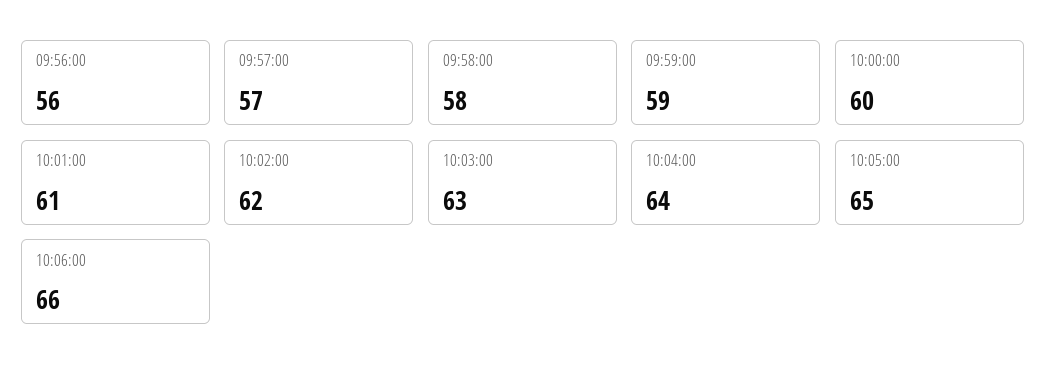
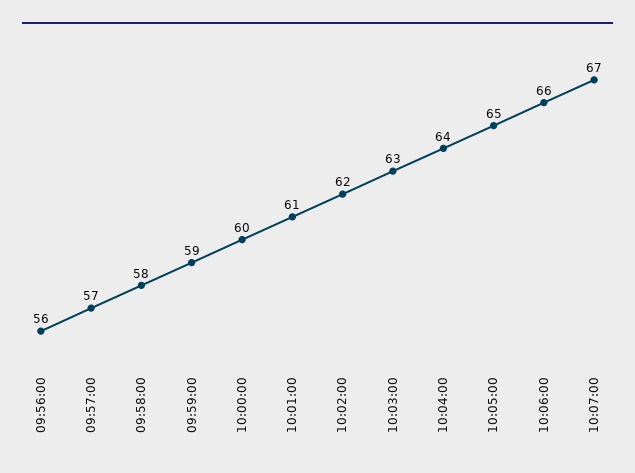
10:07:00: none -> 67

